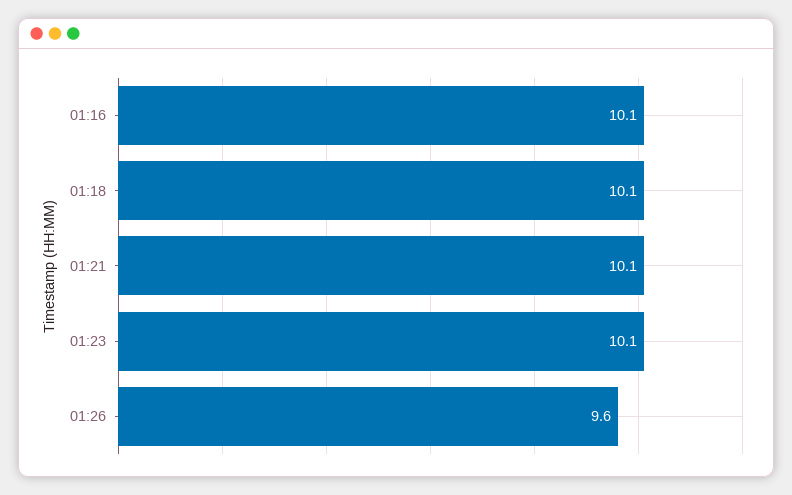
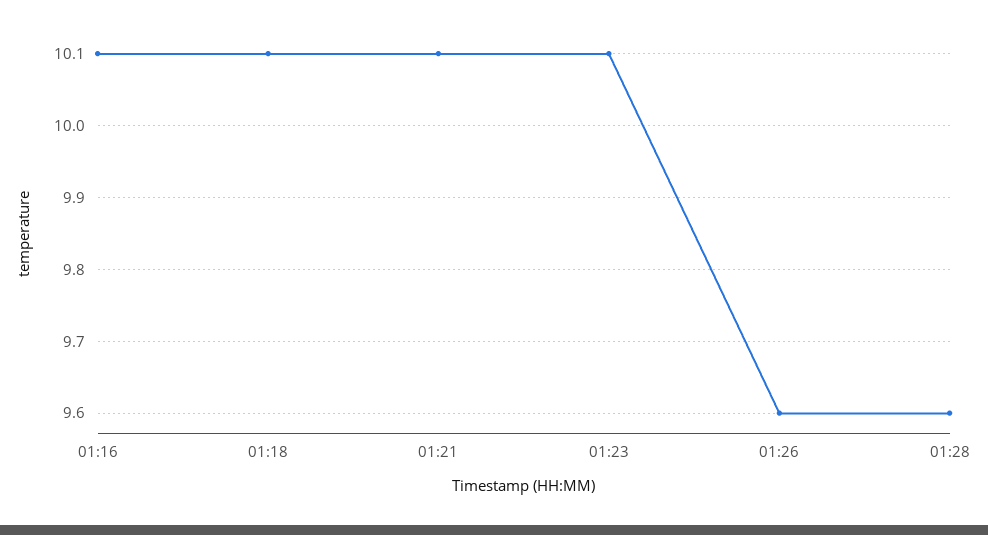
01:28: none -> 9.6

